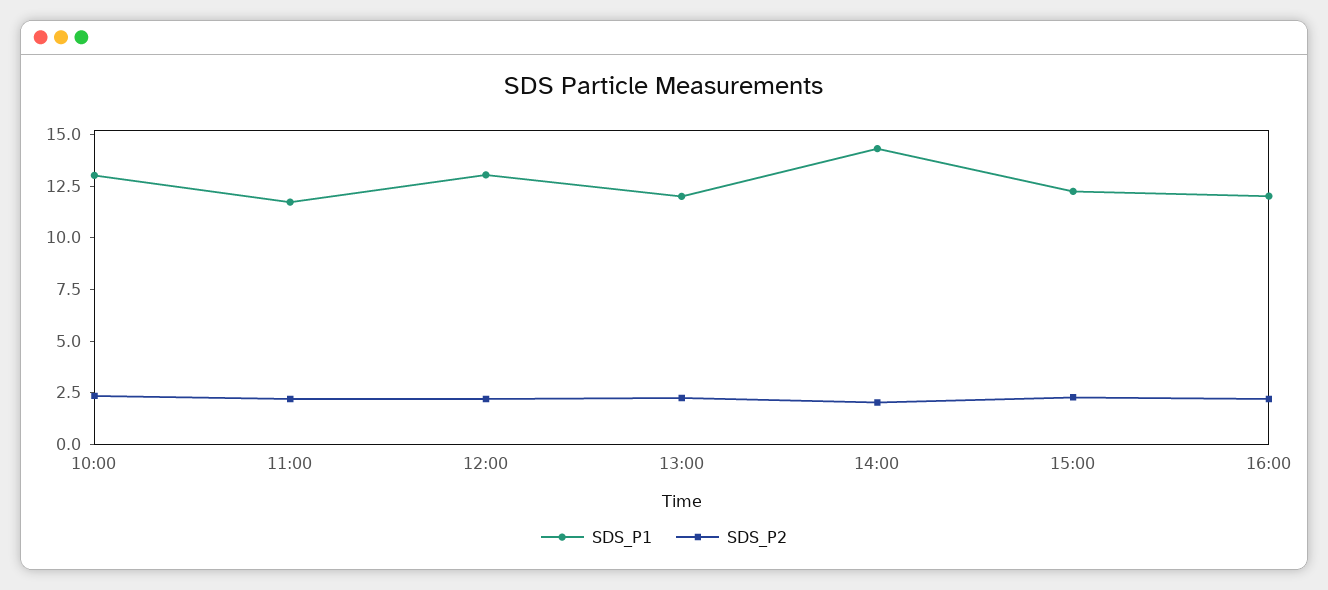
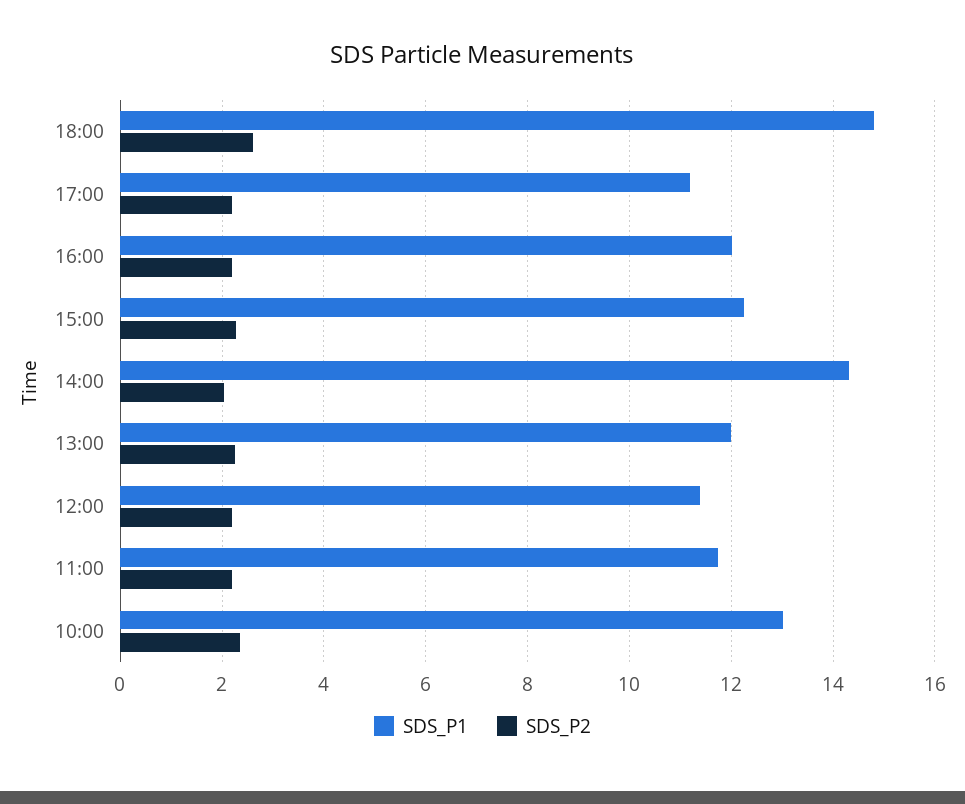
SDS_P1, 12:00: 13 -> 11.4
SDS_P1, 18:00: none -> 14.8
SDS_P2, 18:00: none -> 2.6
SDS_P1, 17:00: none -> 11.2
SDS_P2, 17:00: none -> 2.2

